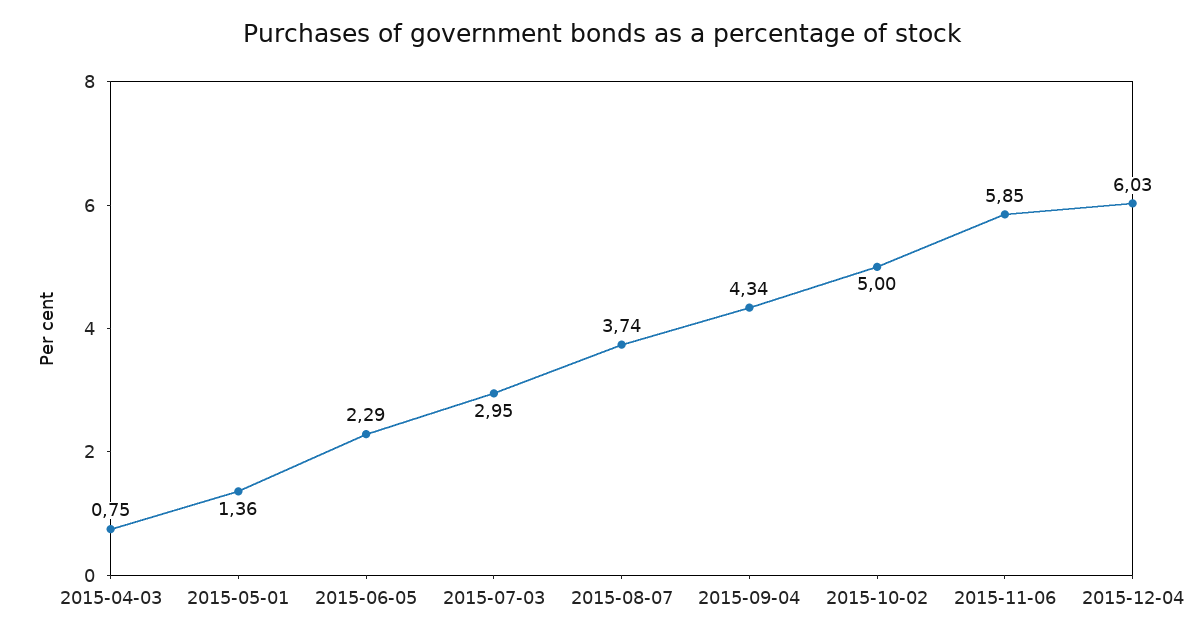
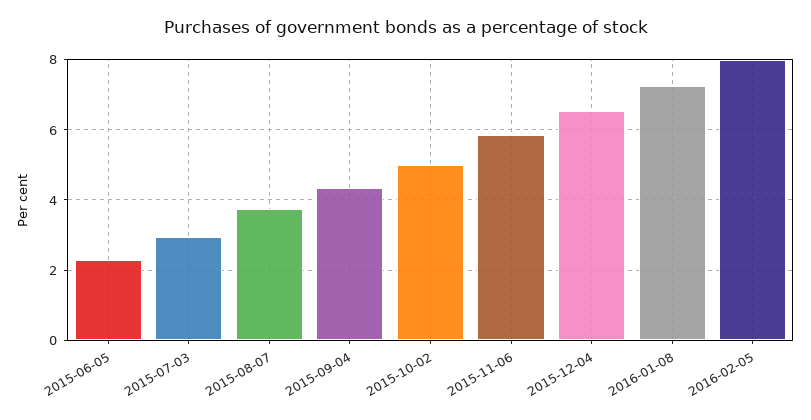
2015-04-03: 0.75 -> none
2015-05-01: 1.36 -> none
2015-12-04: 6.03 -> 6.6
2016-01-08: none -> 7.2
2016-02-05: none -> 8

